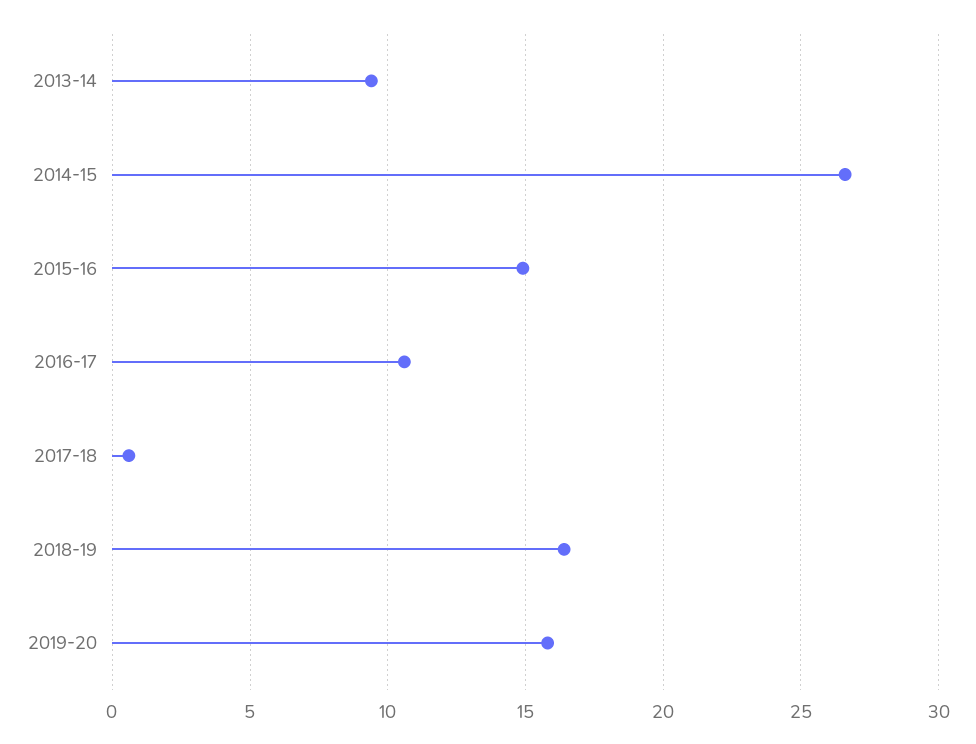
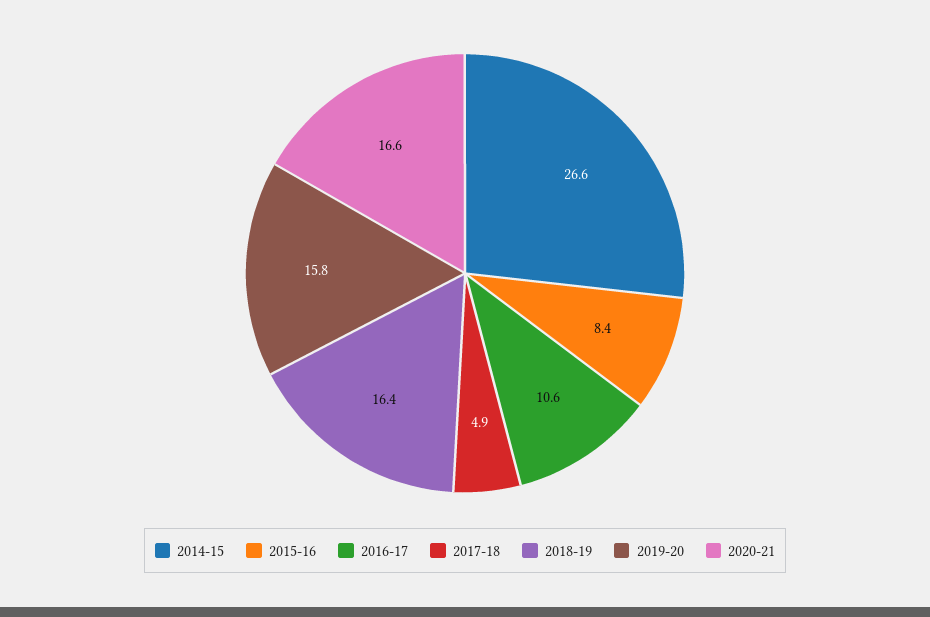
2013-14: 9.5 -> none
2015-16: 15 -> 8.4
2017-18: 0.5 -> 4.9
2020-21: none -> 16.6

